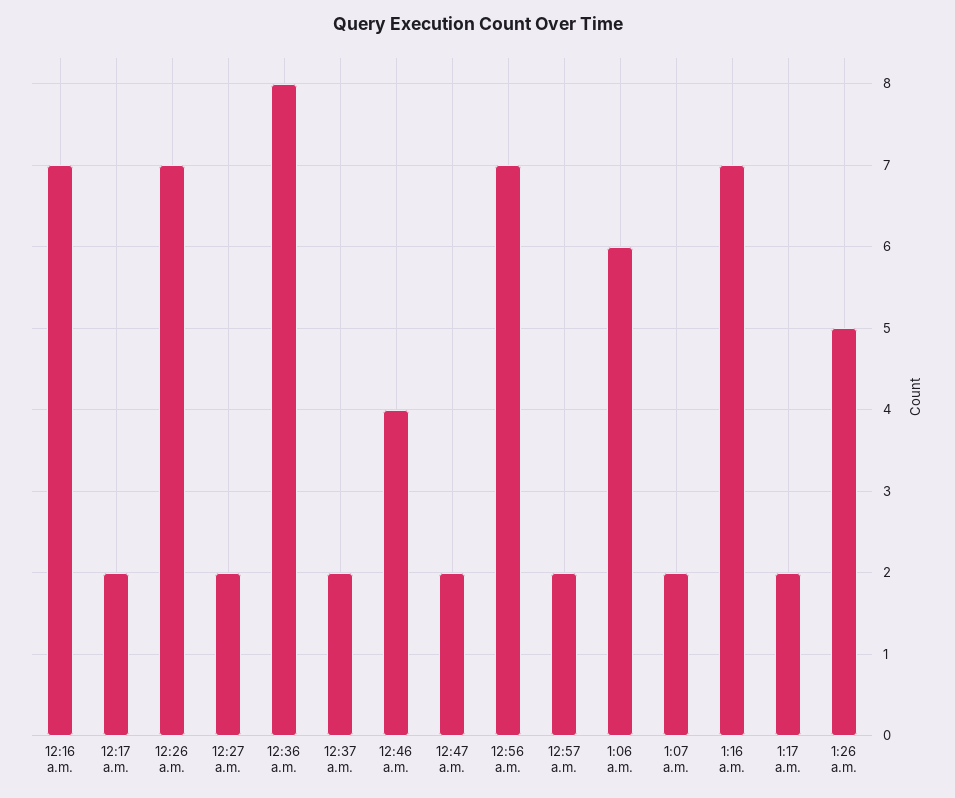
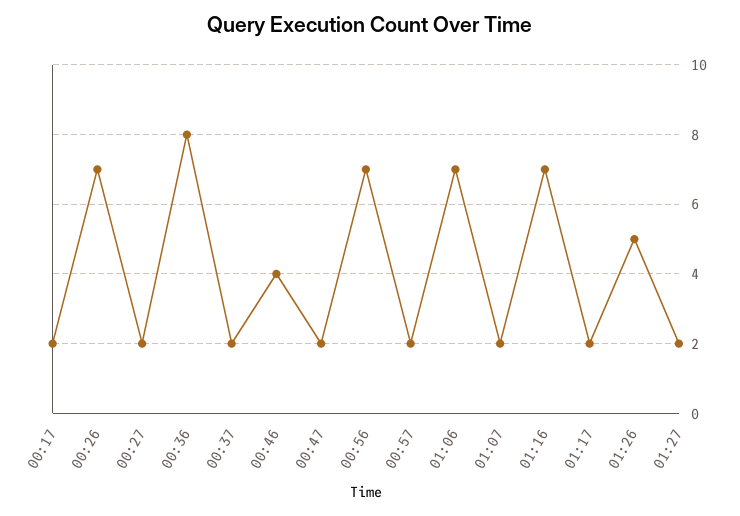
12:16 a.m.: 7 -> none
1:06 a.m.: 6 -> 7
01:27: none -> 2

